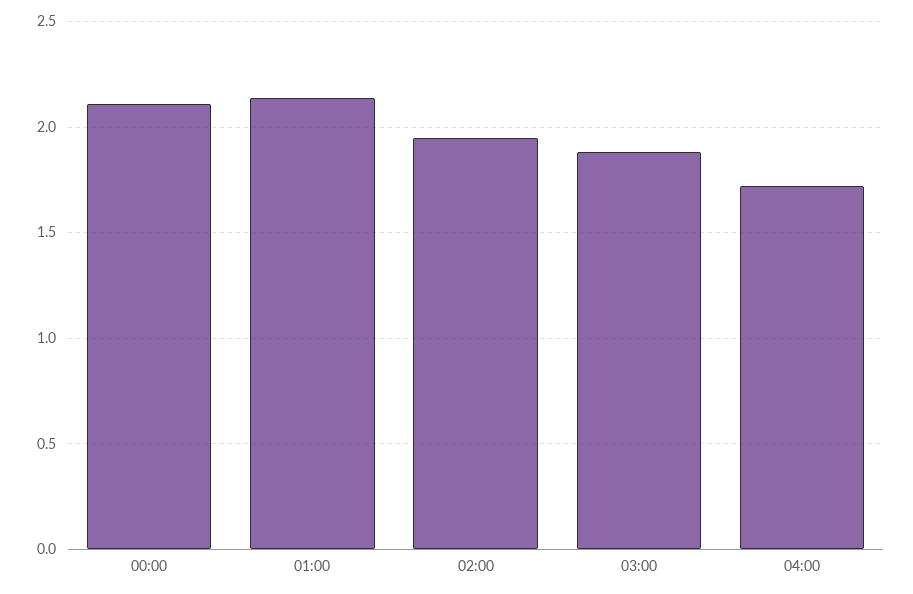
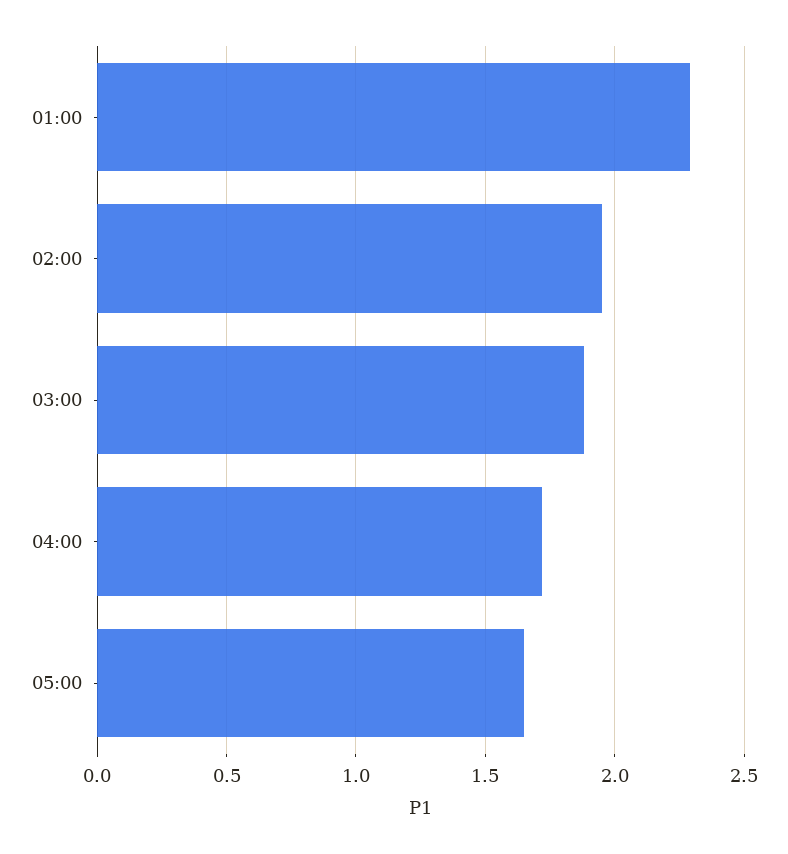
00:00: 2.1 -> none
01:00: 2.15 -> 2.3
05:00: none -> 1.65

